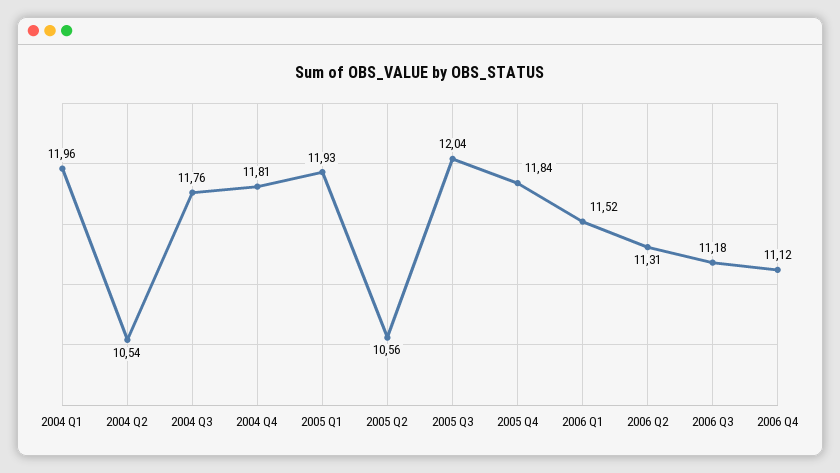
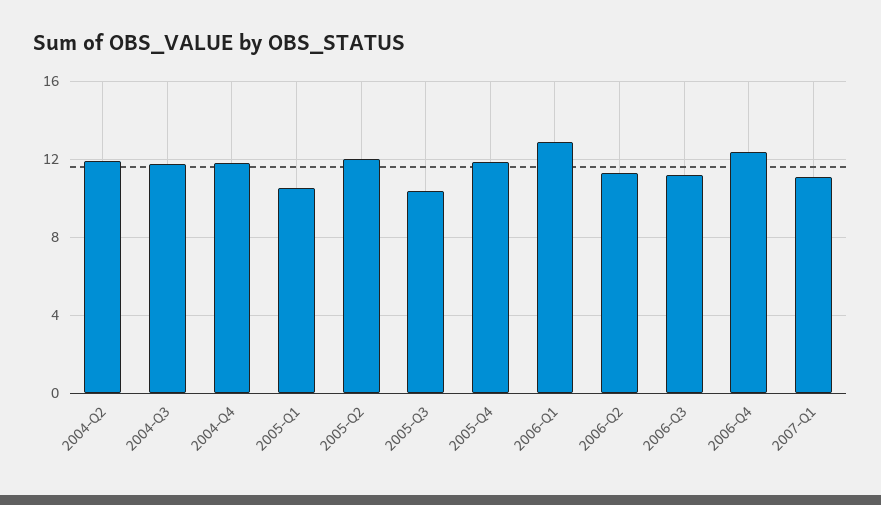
2004 Q1: 11.96 -> none
2004 Q2: 10.54 -> 12
2005 Q1: 11.93 -> 10.5
2005 Q2: 10.56 -> 12
2005 Q3: 12.04 -> 10.5
2006 Q1: 11.52 -> 13
2006 Q4: 11.12 -> 12.5
2007-Q1: none -> 11

